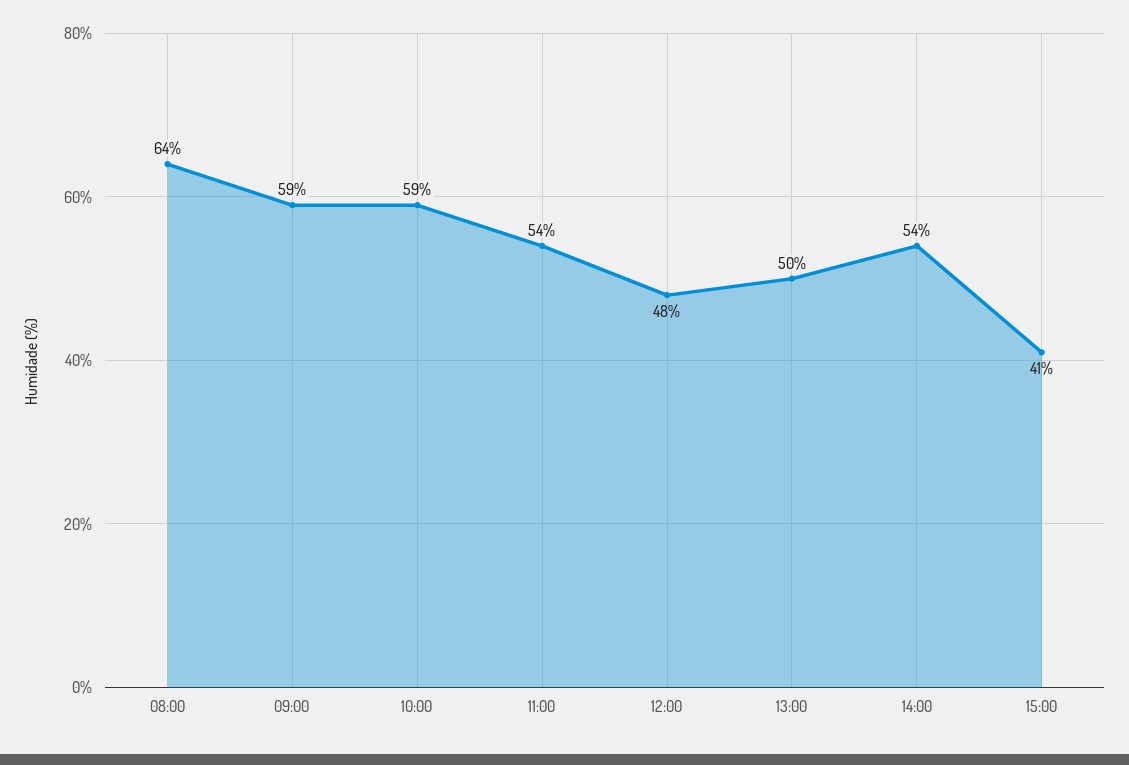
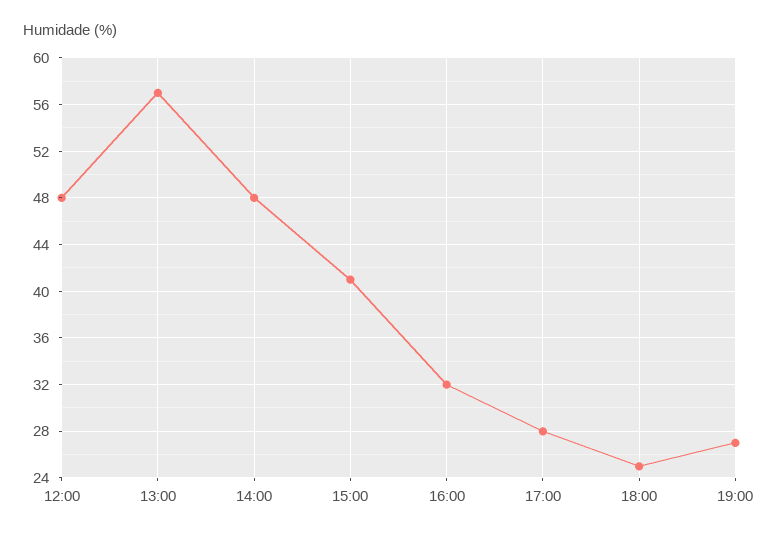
08:00: 64 -> none
09:00: 59 -> none
10:00: 59 -> none
11:00: 54 -> none
13:00: 50 -> 57
14:00: 54 -> 48
16:00: none -> 32
17:00: none -> 28
18:00: none -> 25
19:00: none -> 27

